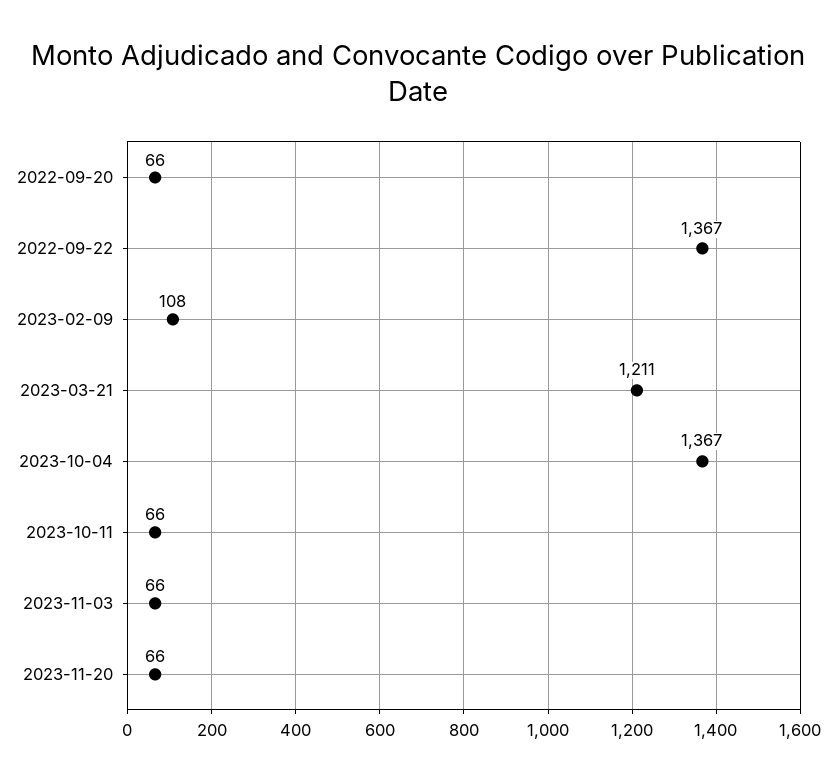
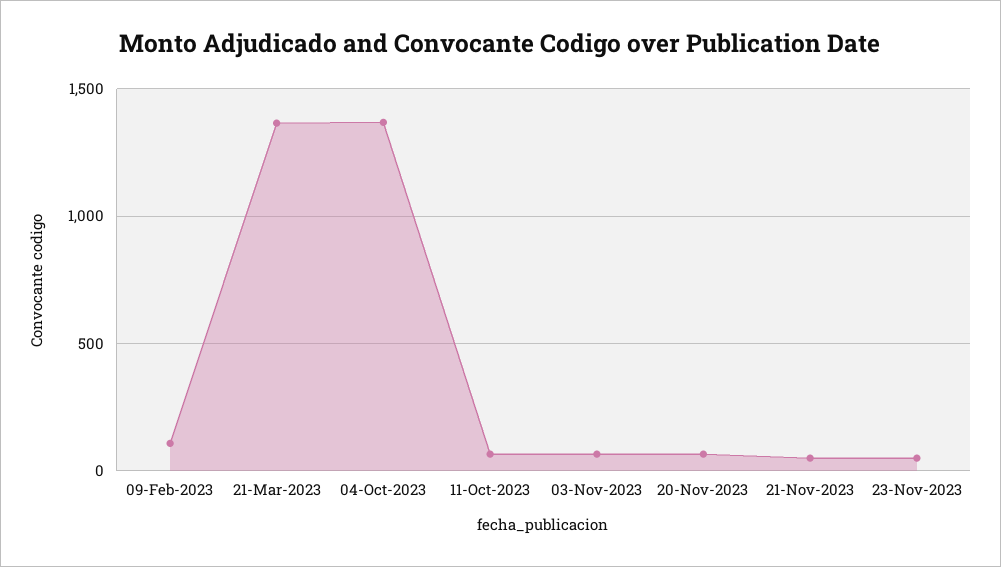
2022-09-20: 66 -> none
2022-09-22: 1367 -> none
2023-03-21: 1211 -> 1350
21-Nov-2023: none -> 50
23-Nov-2023: none -> 50

